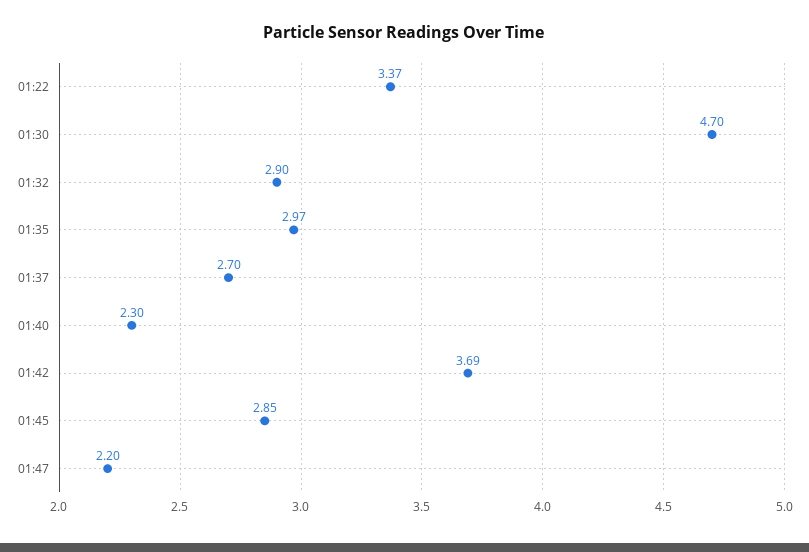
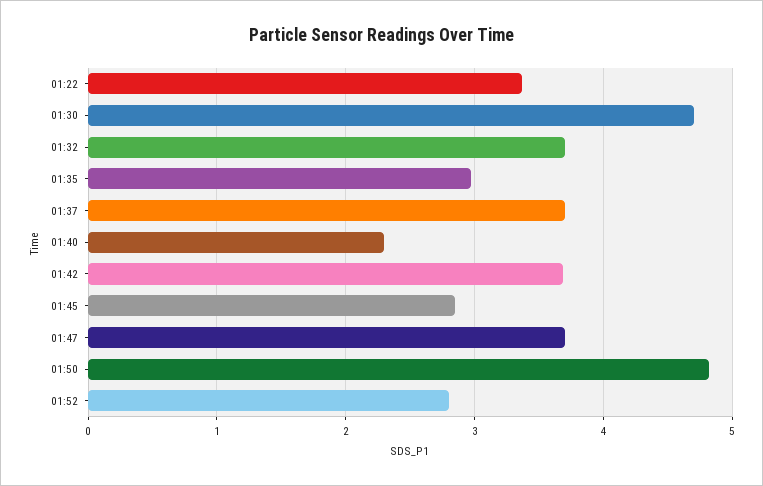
01:32: 2.9 -> 3.7
01:37: 2.7 -> 3.7
01:47: 2.2 -> 3.7
01:50: none -> 4.8
01:52: none -> 2.8

